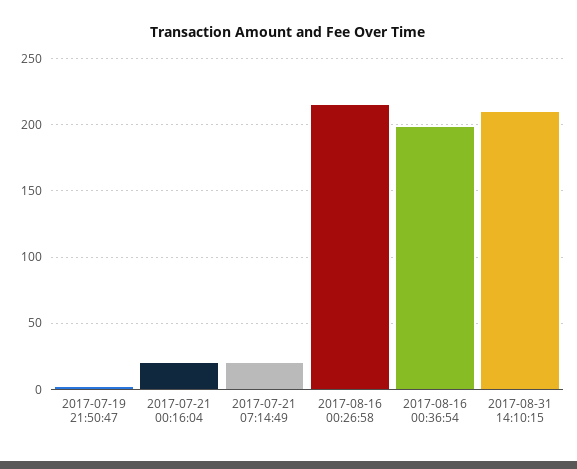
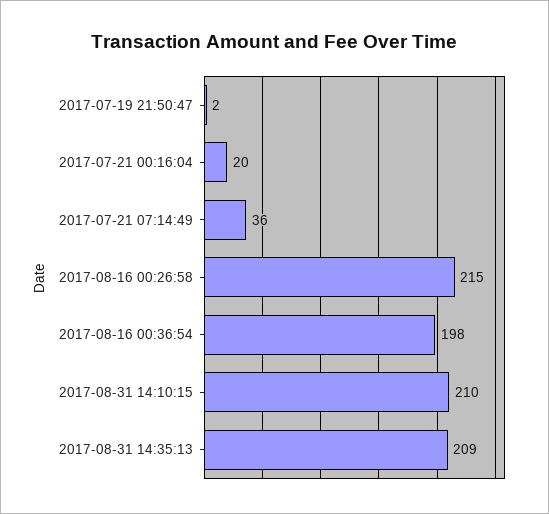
2017-07-21 07:14:49: 20 -> 36
2017-08-31 14:35:13: none -> 209

